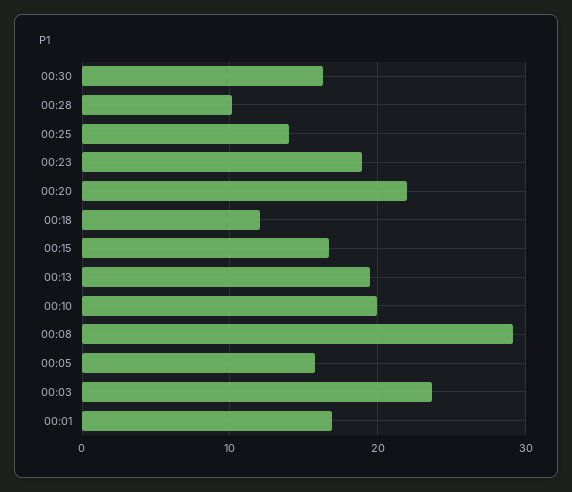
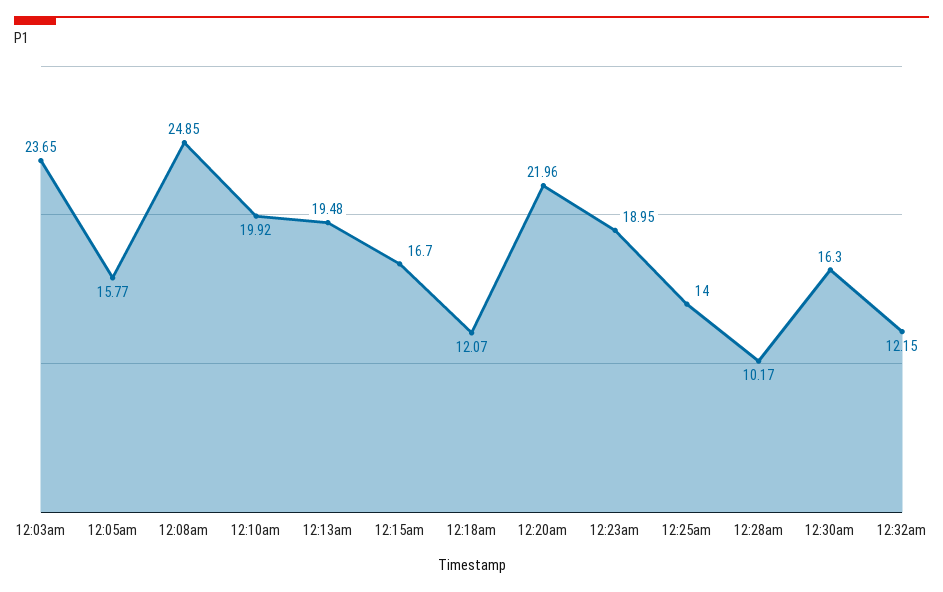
00:08: 29 -> 24.85
00:01: 17 -> none
12:32am: none -> 12.15

